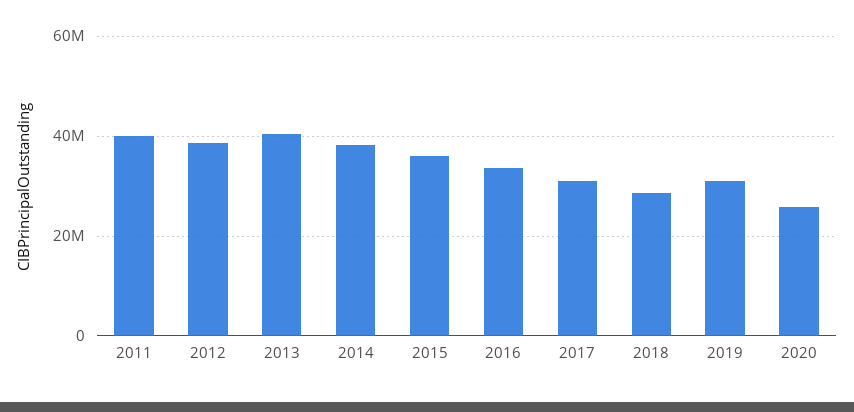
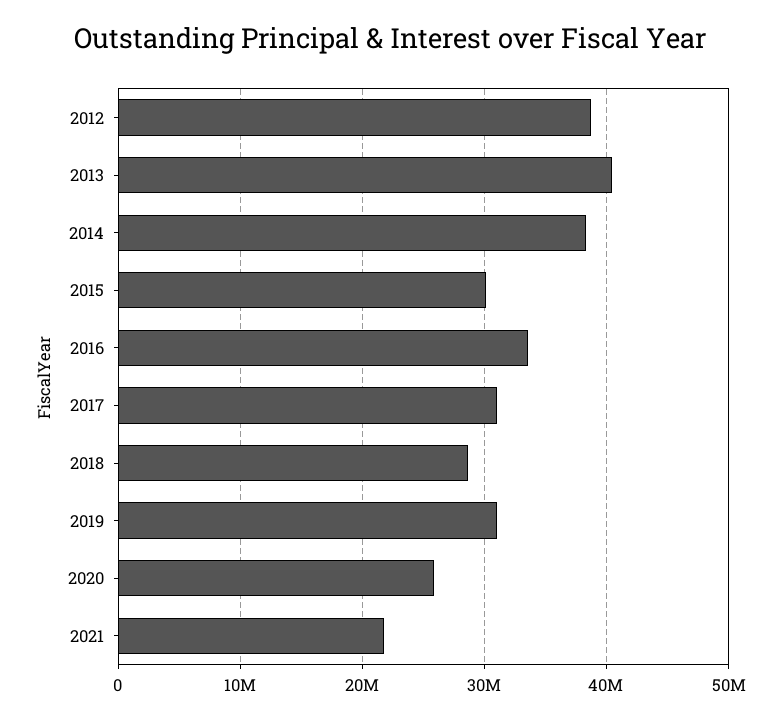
2011: 40000000 -> none
2015: 36000000 -> 30000000
2021: none -> 22000000

